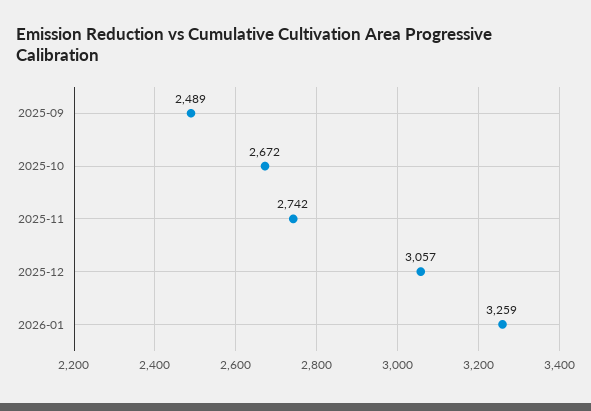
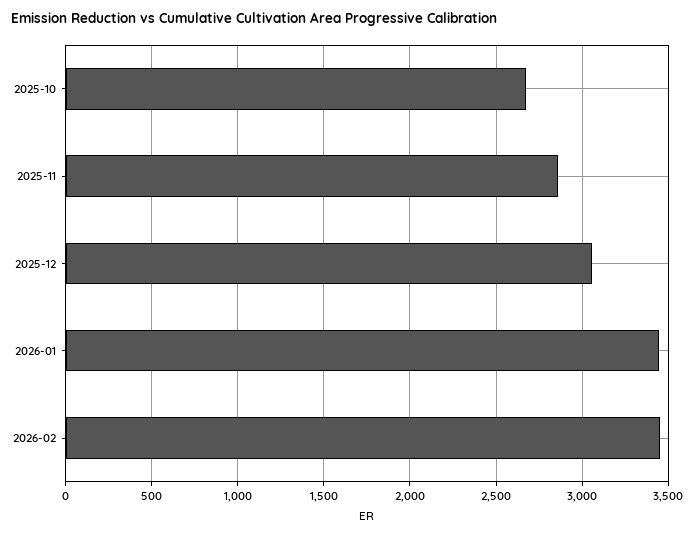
2025-09: 2489 -> none
2025-11: 2742 -> 2850
2026-01: 3259 -> 3450
2026-02: none -> 3450

